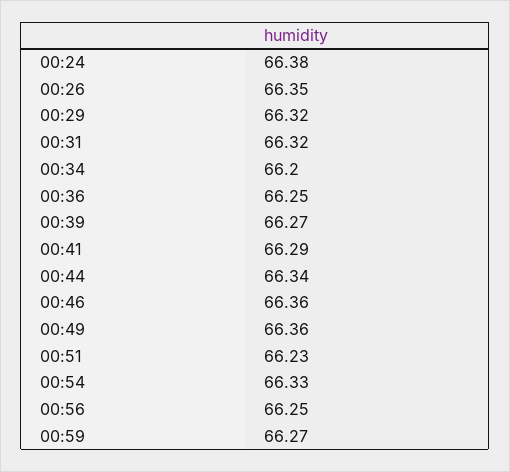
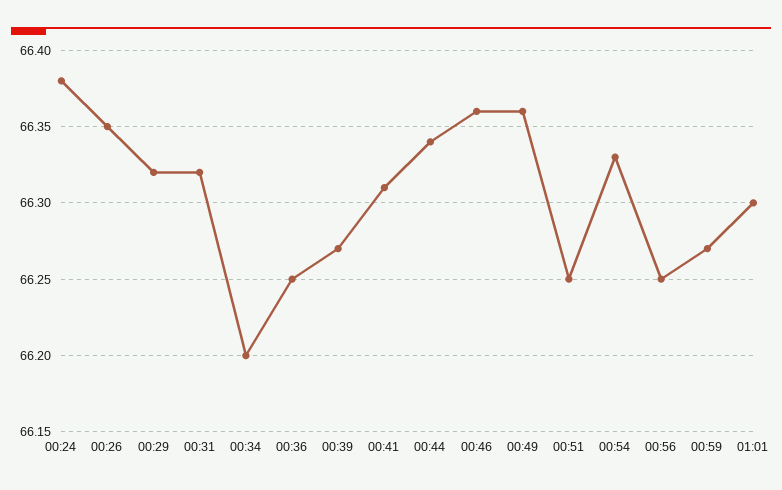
00:41: 66.29 -> 66.31
00:51: 66.23 -> 66.25
01:01: none -> 66.3

